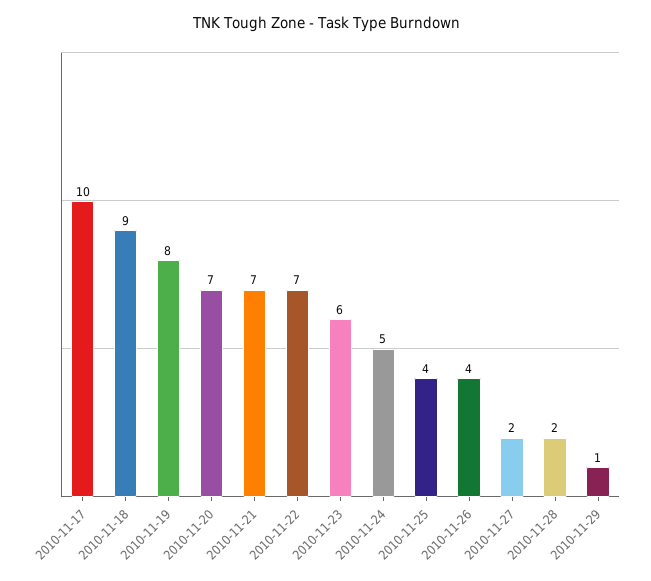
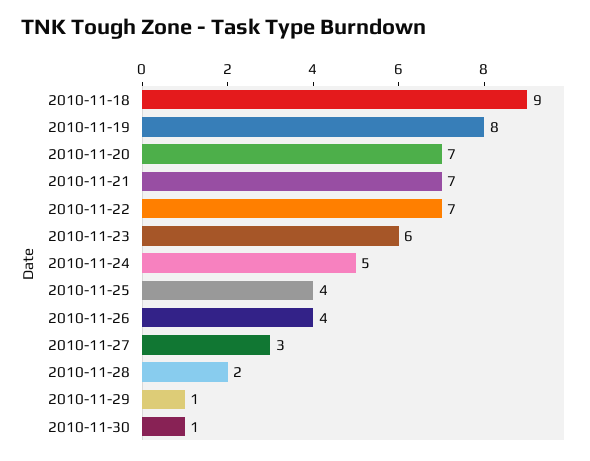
2010-11-17: 10 -> none
2010-11-27: 2 -> 3
2010-11-30: none -> 1

